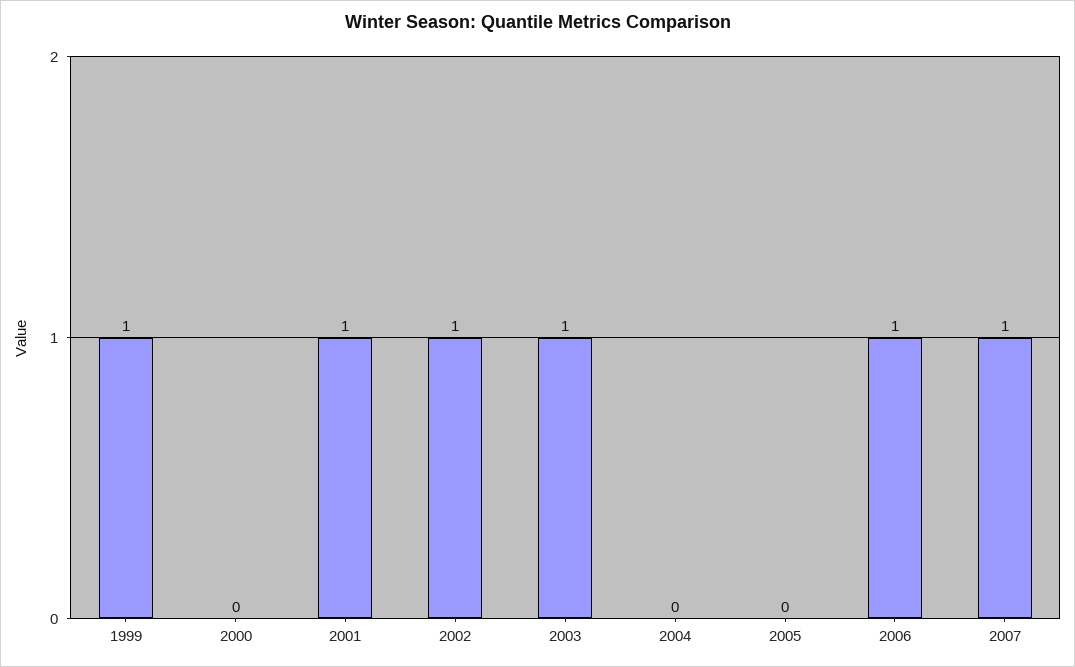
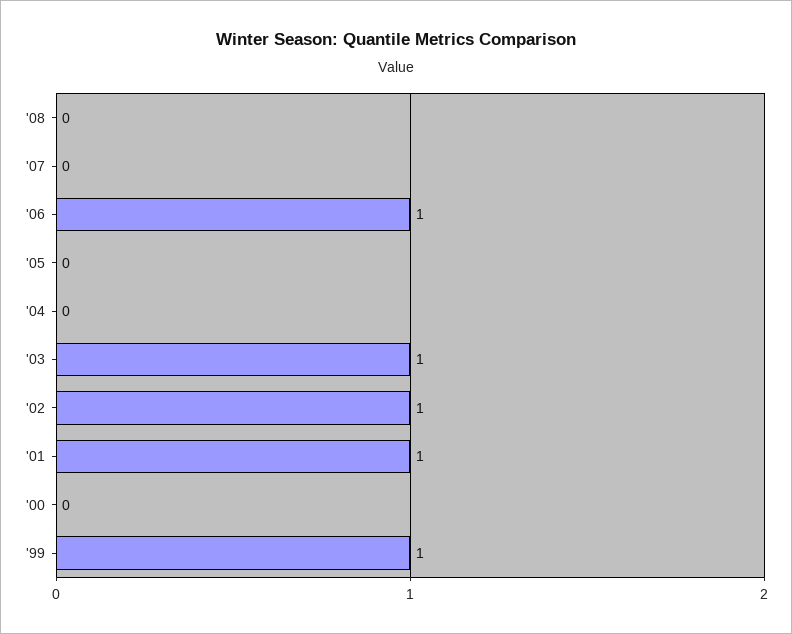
2007: 1 -> 0
'08: none -> 0

